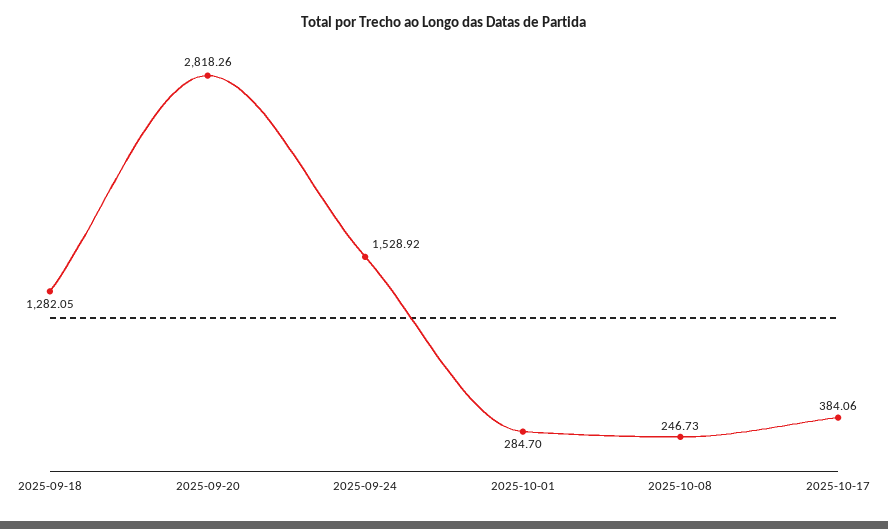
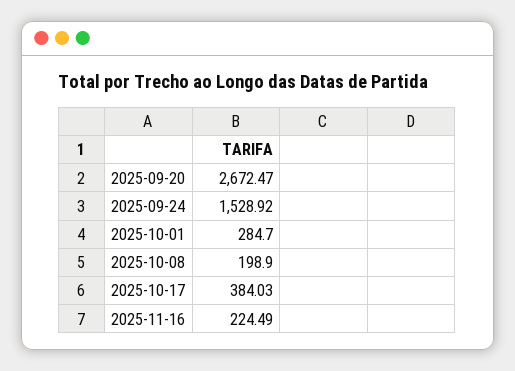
2025-09-18: 1282.05 -> none
2025-09-20: 2818.26 -> 2672.47
2025-10-08: 246.73 -> 198.9
2025-10-17: 384.06 -> 384.03
2025-11-16: none -> 224.49

